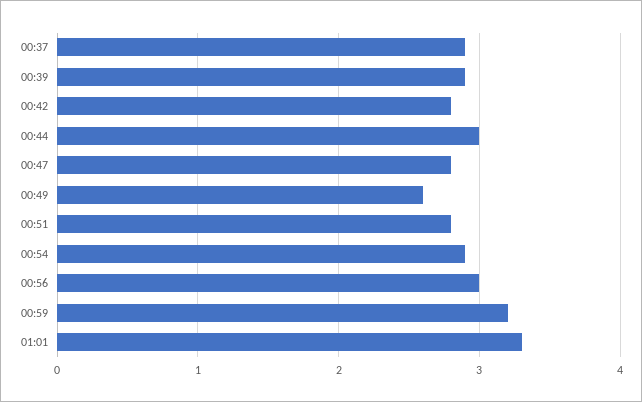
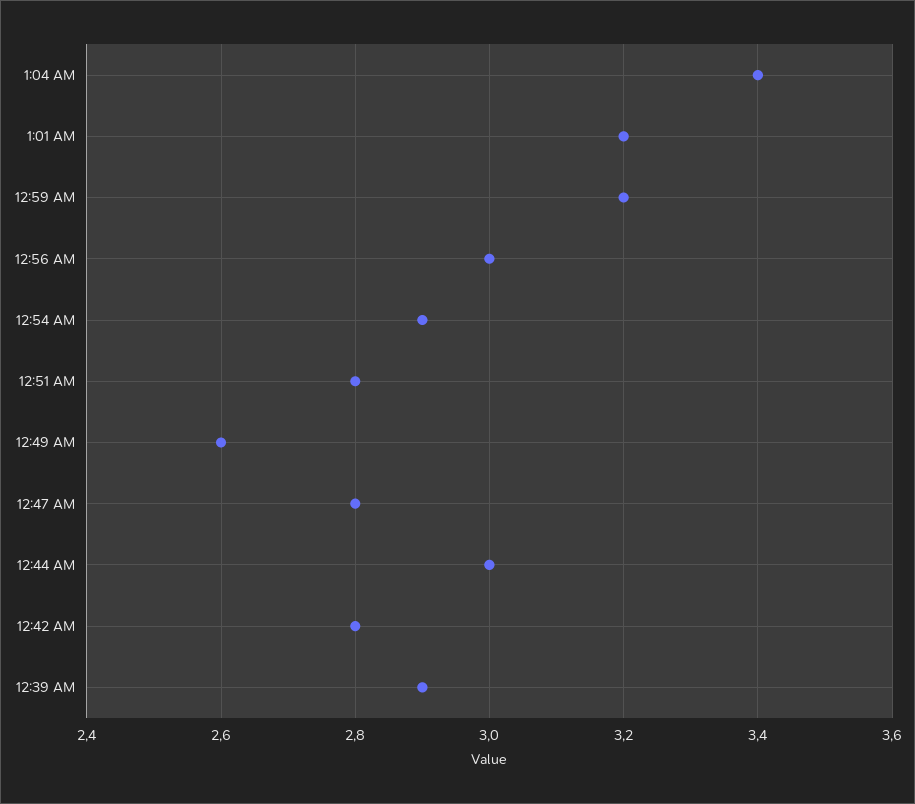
00:37: 2.9 -> none
01:01: 3.3 -> 3.2
1:04 AM: none -> 3.4

